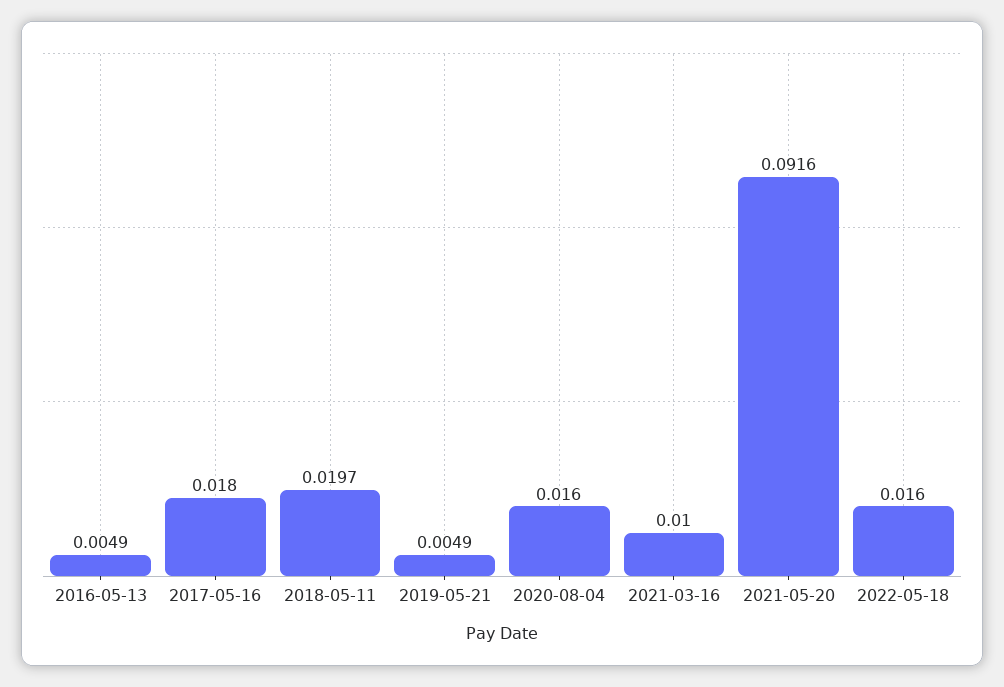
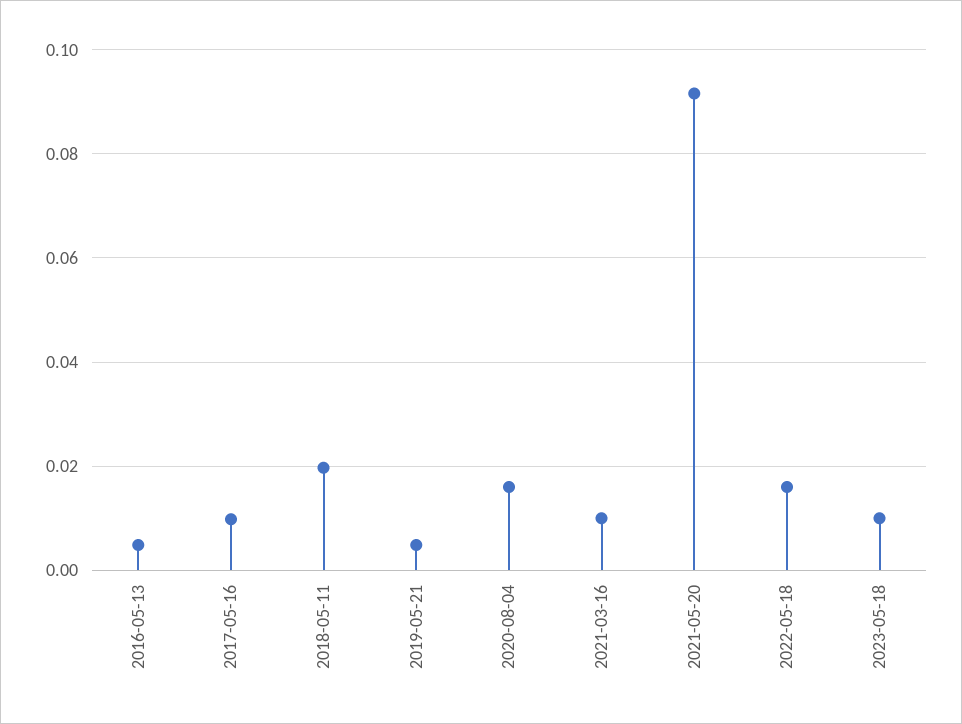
2017-05-16: 0.018 -> 0.01
2023-05-18: none -> 0.01

